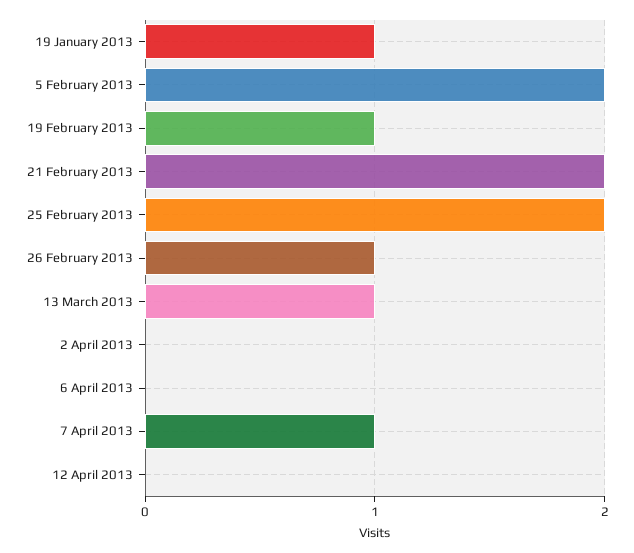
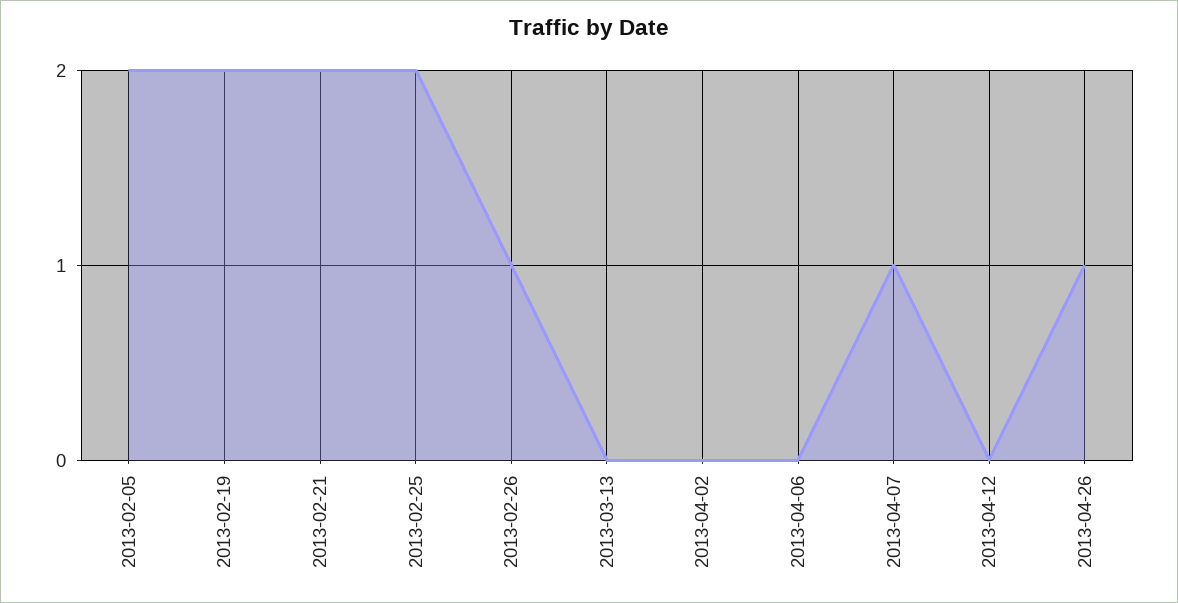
19 January 2013: 1 -> none
19 February 2013: 1 -> 2
13 March 2013: 1 -> 0
2013-04-26: none -> 1

